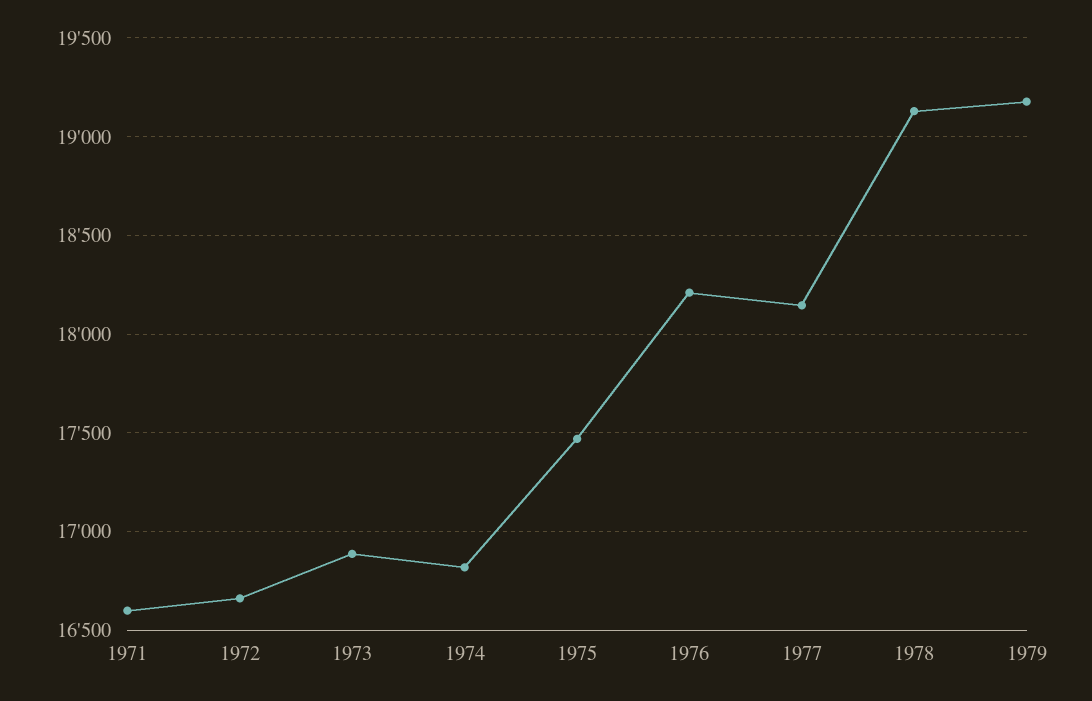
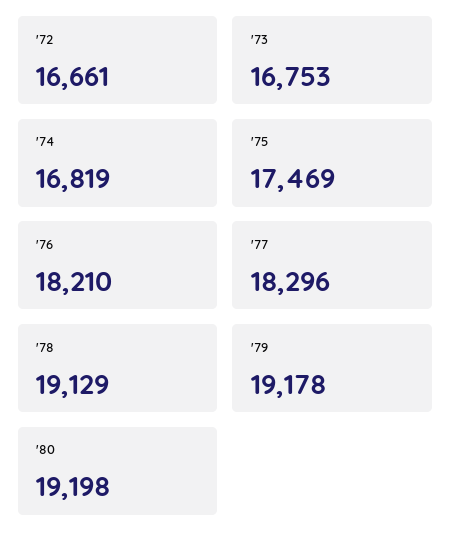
1971: 16600 -> none
1973: 16900 -> 16753
1977: 18150 -> 18296
'80: none -> 19198

